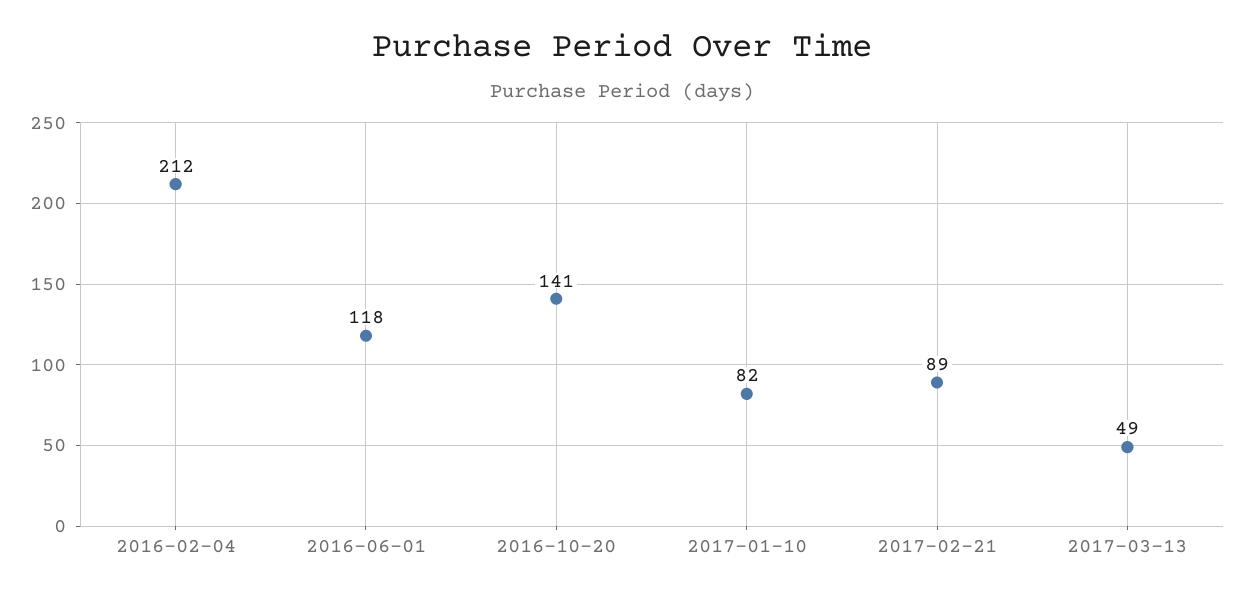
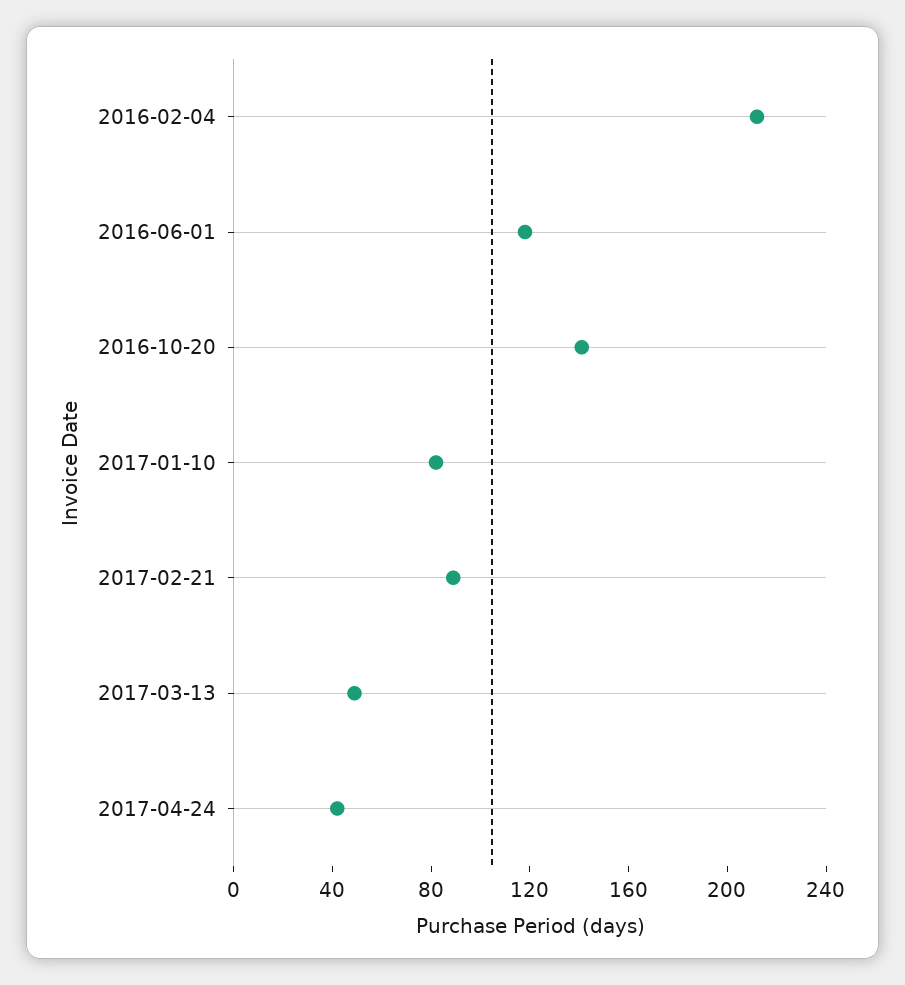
2017-04-24: none -> 40

